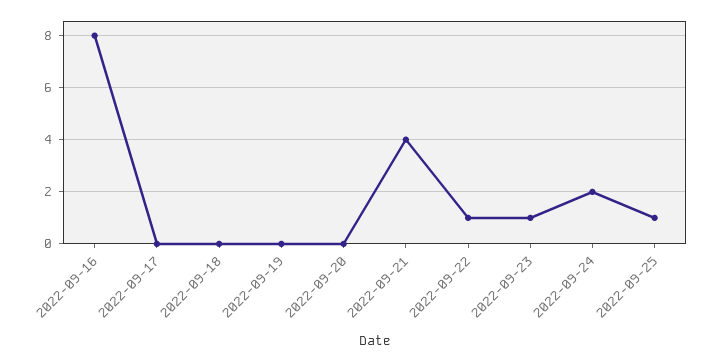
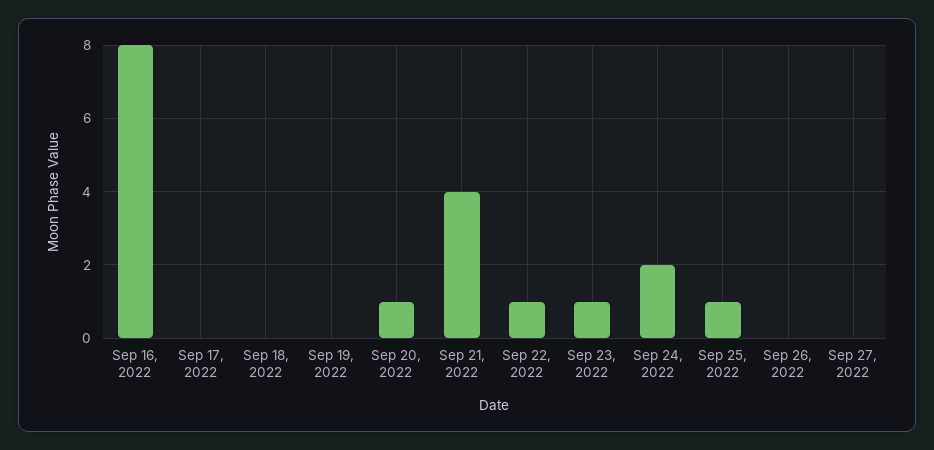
2022-09-20: 0 -> 1
Sep 26, 2022: none -> 0
Sep 27, 2022: none -> 0

